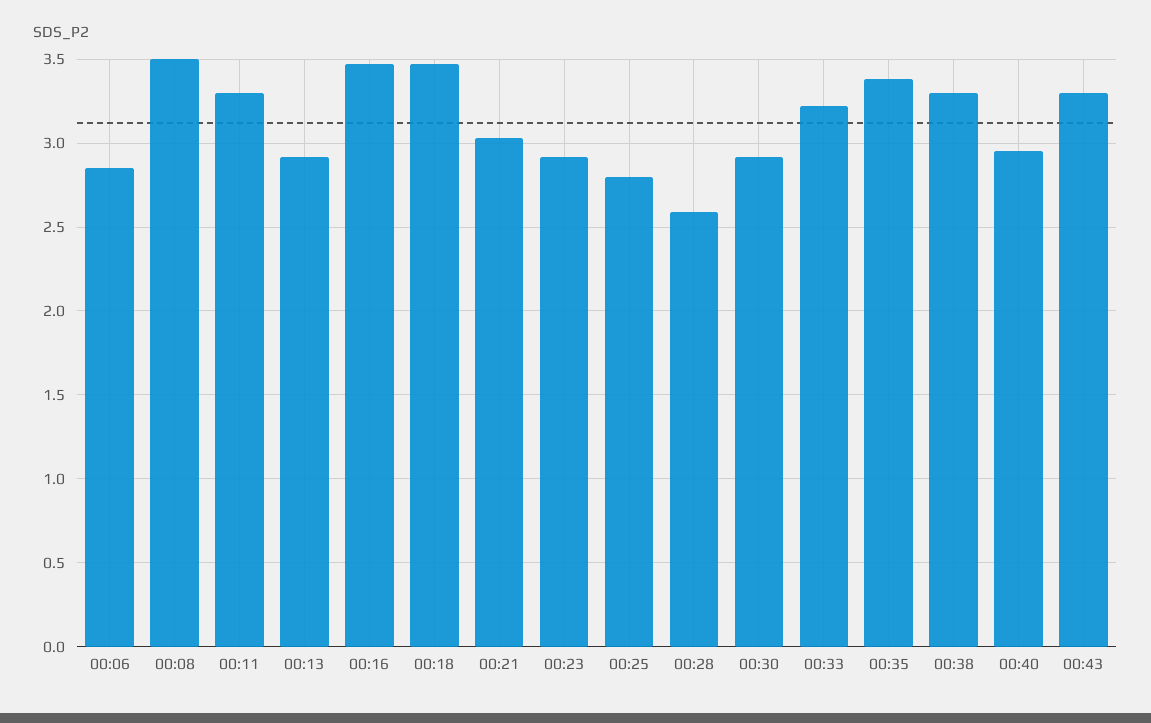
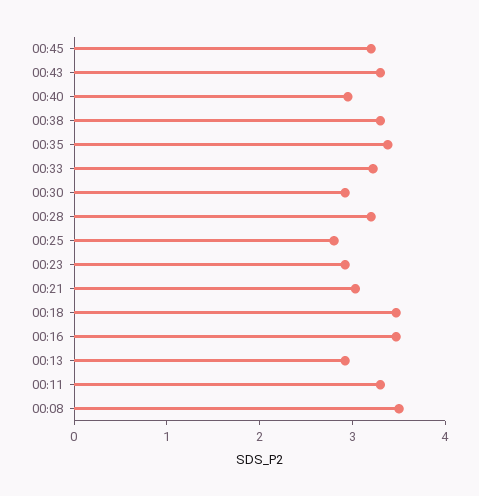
00:06: 2.85 -> none
00:28: 2.6 -> 3.2
00:45: none -> 3.2

